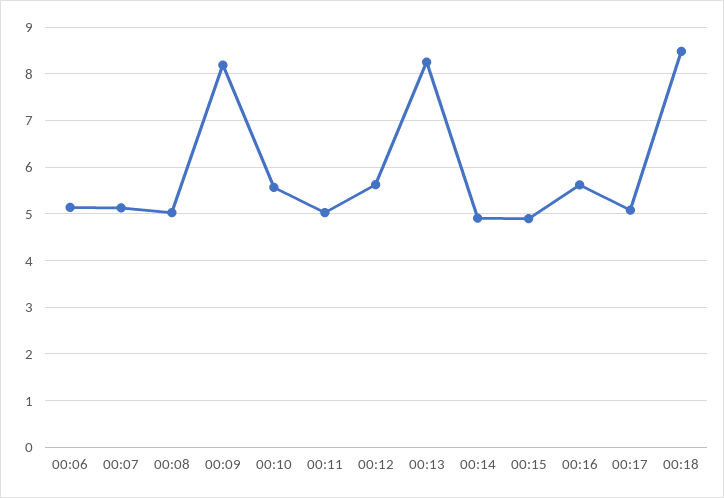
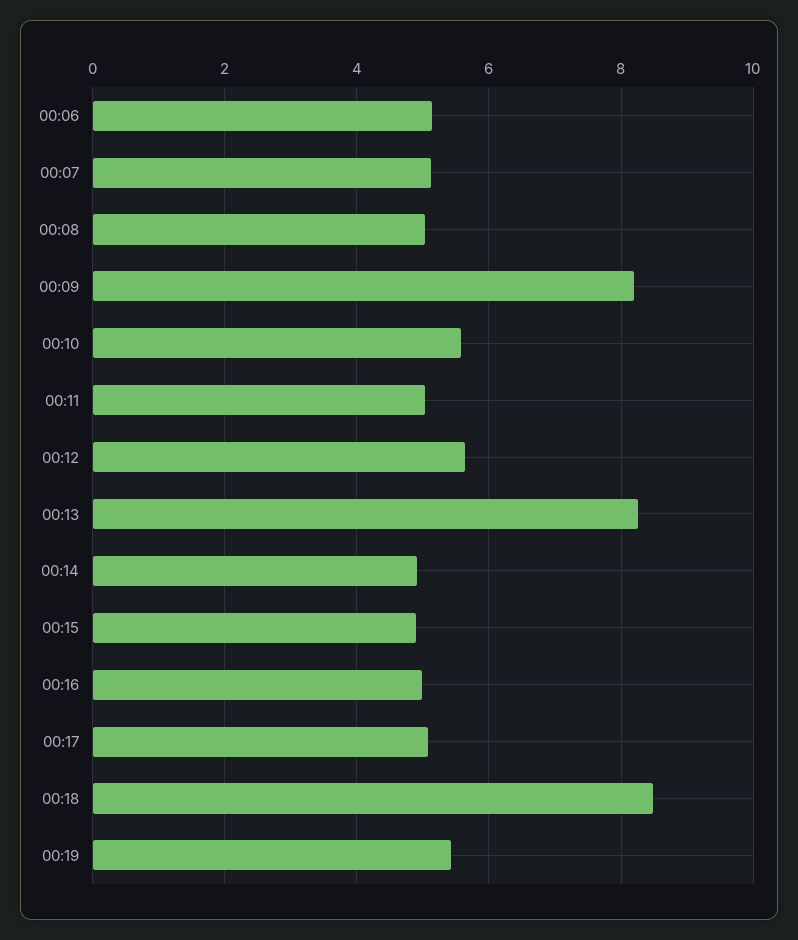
00:16: 5.6 -> 5
00:19: none -> 5.4

